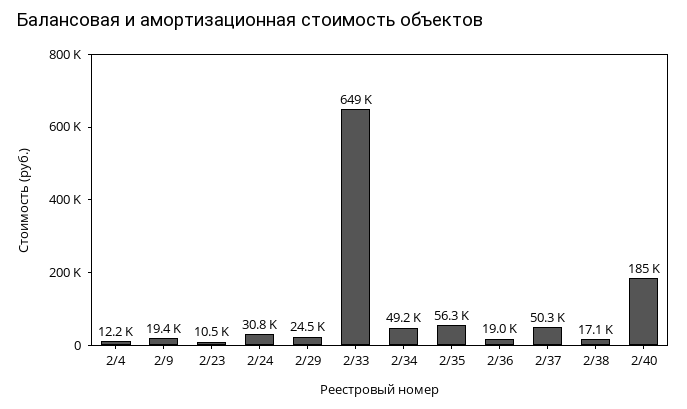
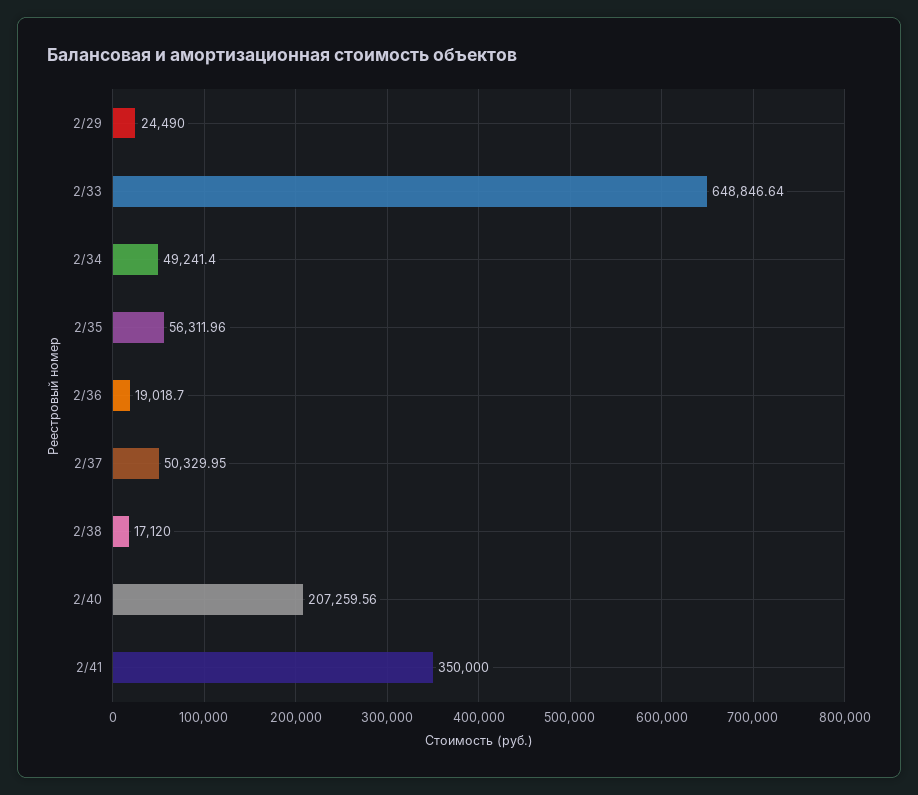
2/4: 12200 -> none
2/9: 19400 -> none
2/23: 10500 -> none
2/24: 30800 -> none
2/40: 185000 -> 207259.56
2/41: none -> 350000

